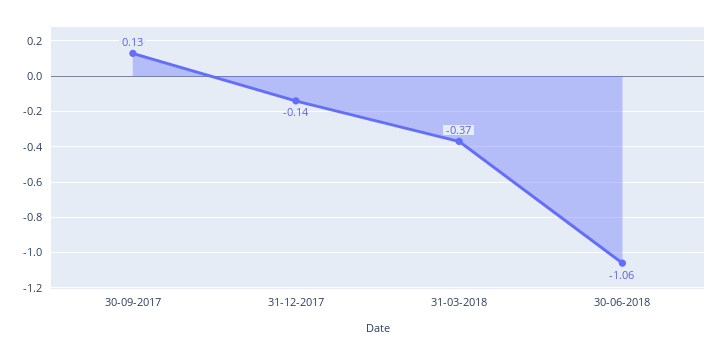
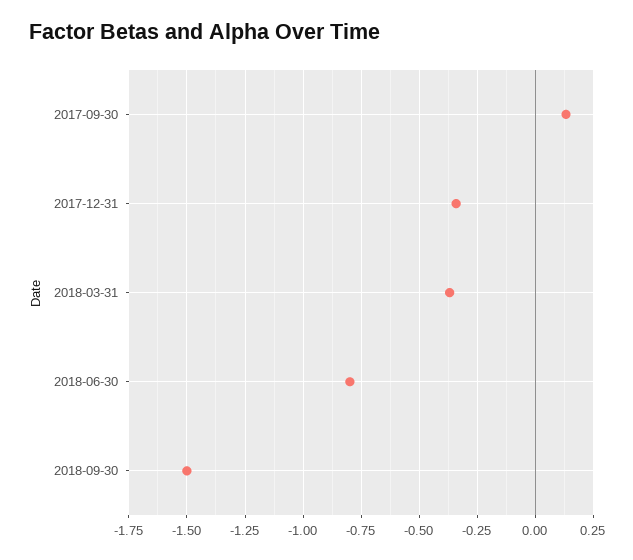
31-12-2017: -0.14 -> -0.35
30-06-2018: -1.06 -> -0.8
2018-09-30: none -> -1.5

